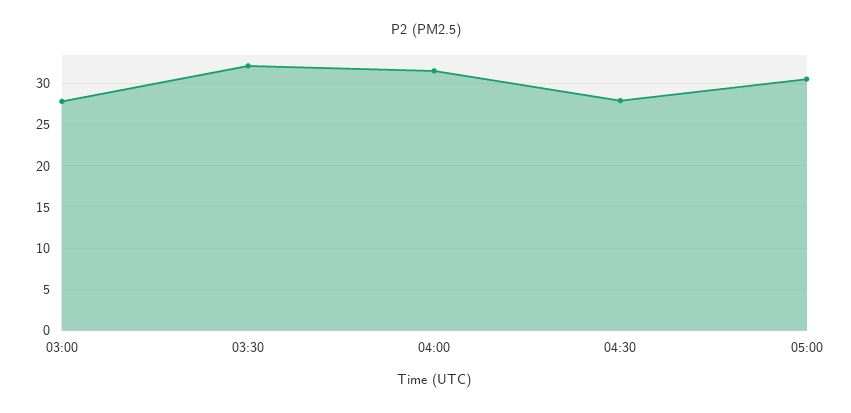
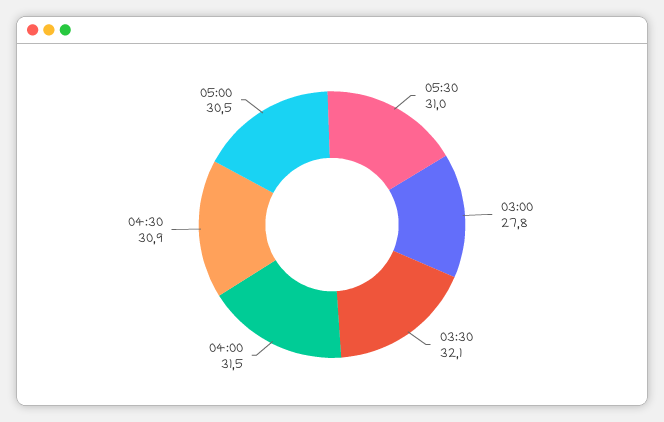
04:30: 28 -> 30.9
05:30: none -> 31

